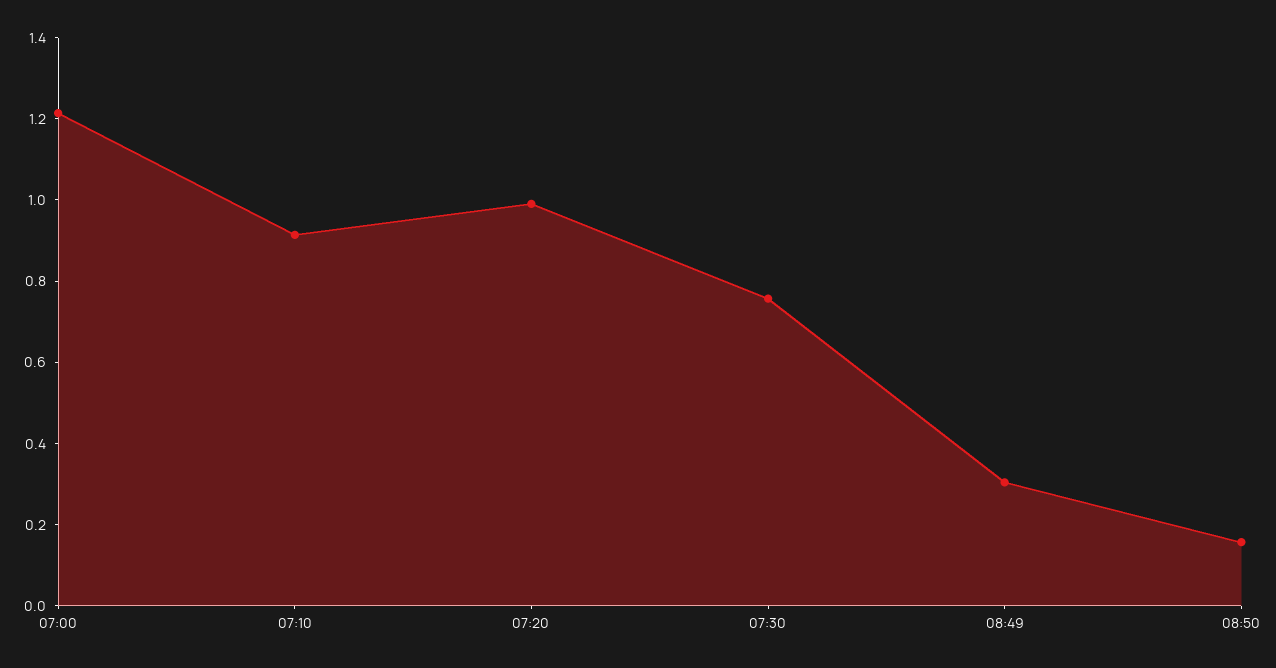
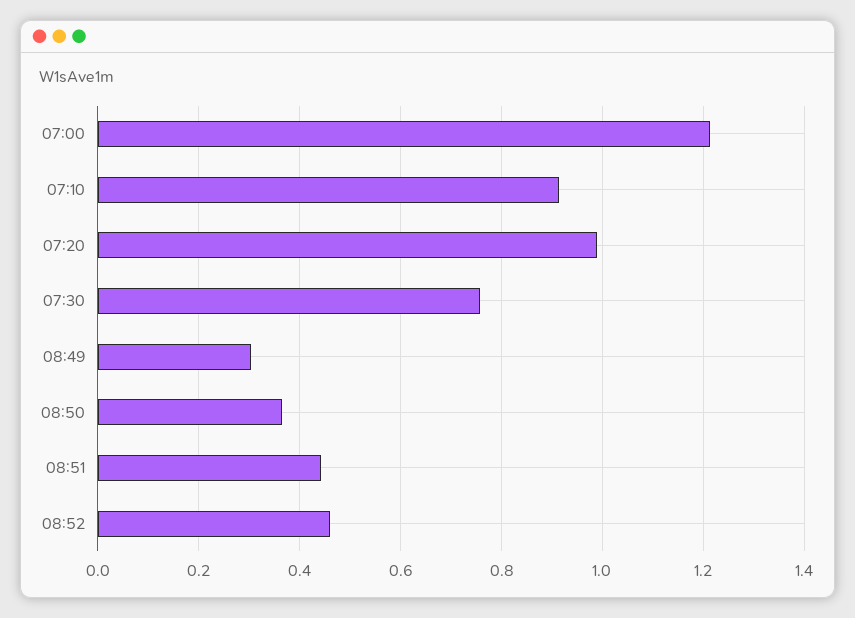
08:50: 0.15 -> 0.36
08:51: none -> 0.44
08:52: none -> 0.46

